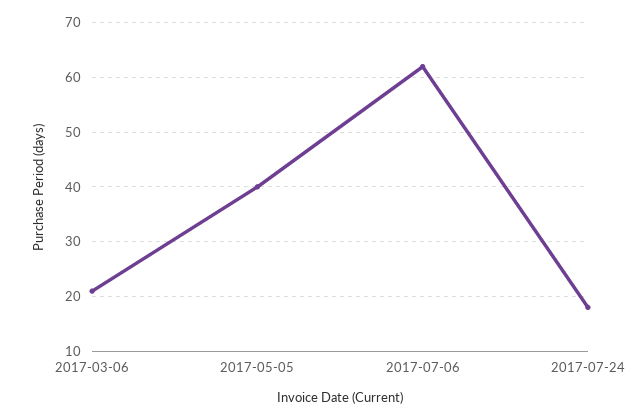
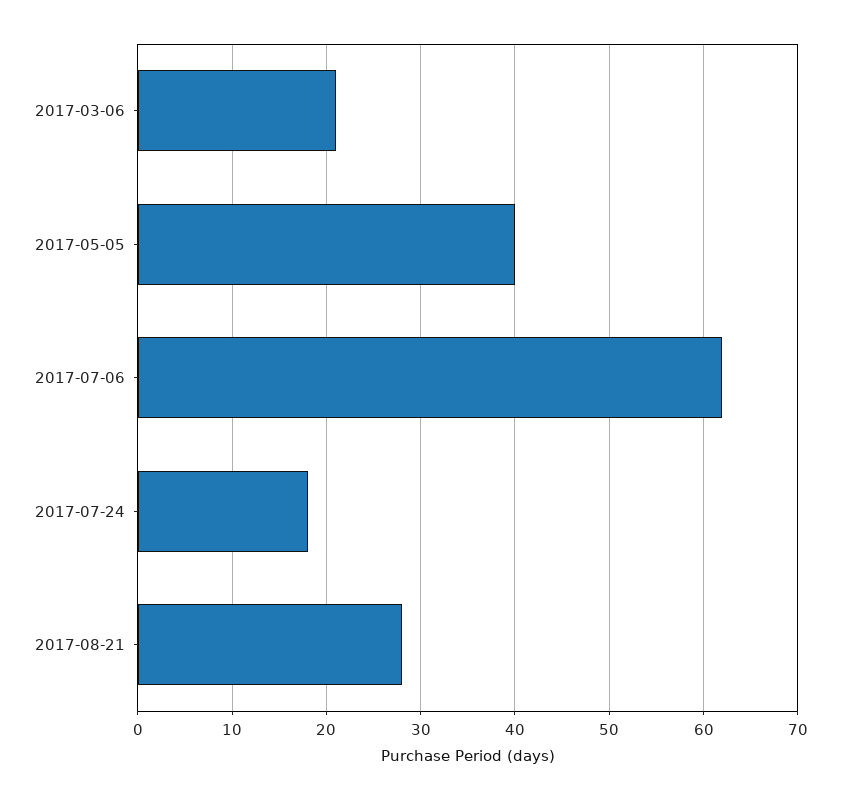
2017-08-21: none -> 28

